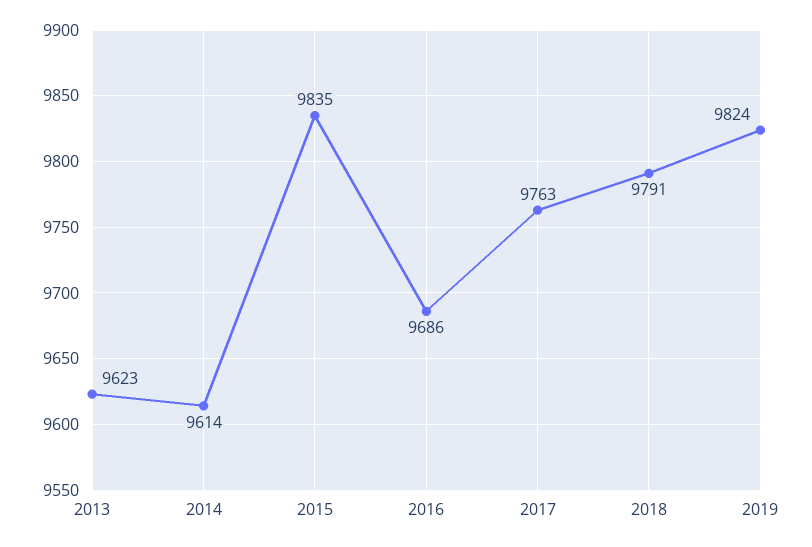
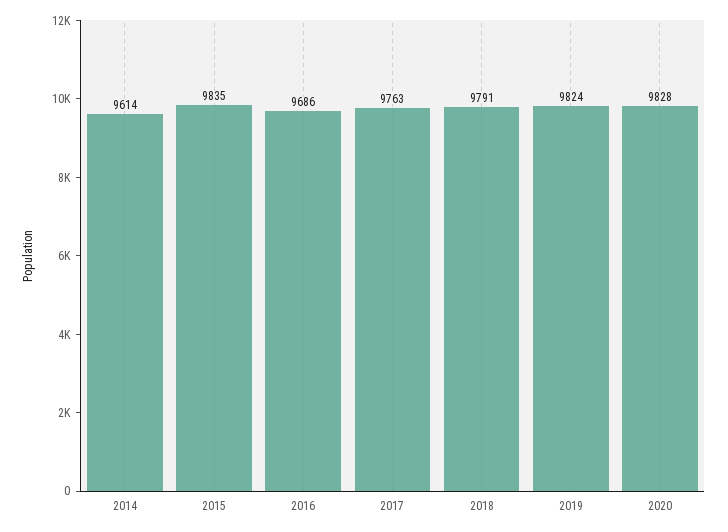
2013: 9623 -> none
2020: none -> 9828

